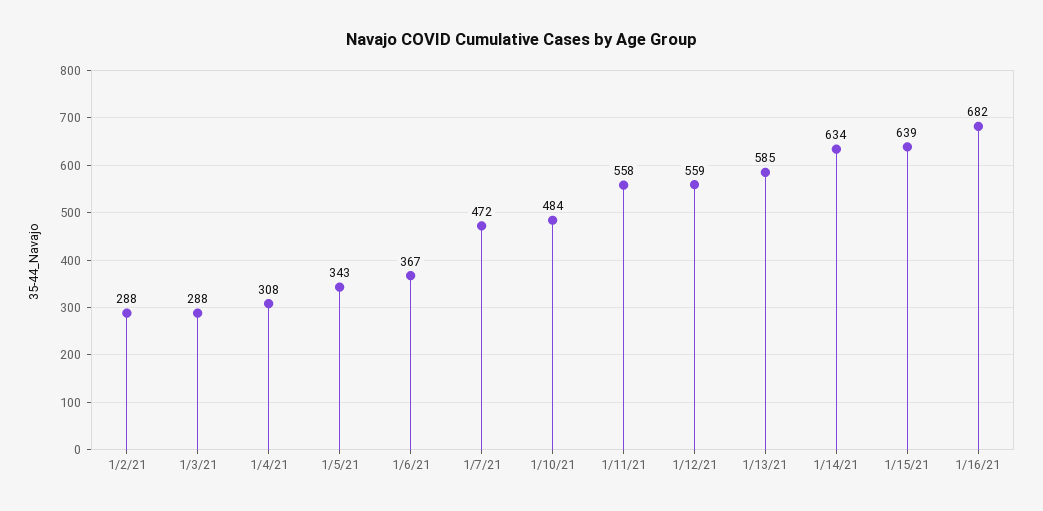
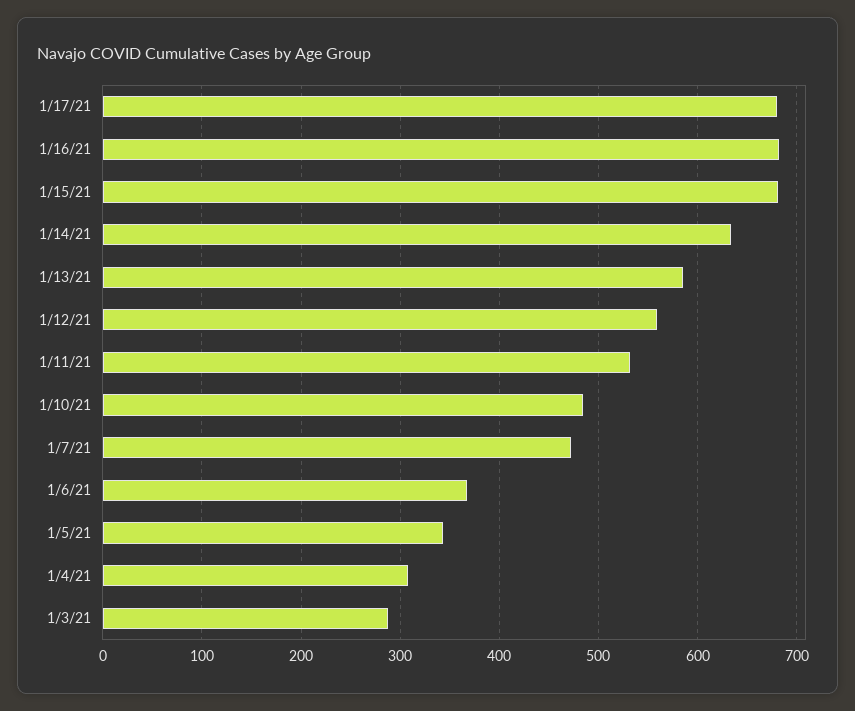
1/2/21: 288 -> none
1/11/21: 558 -> 530
1/15/21: 639 -> 680
1/17/21: none -> 680

